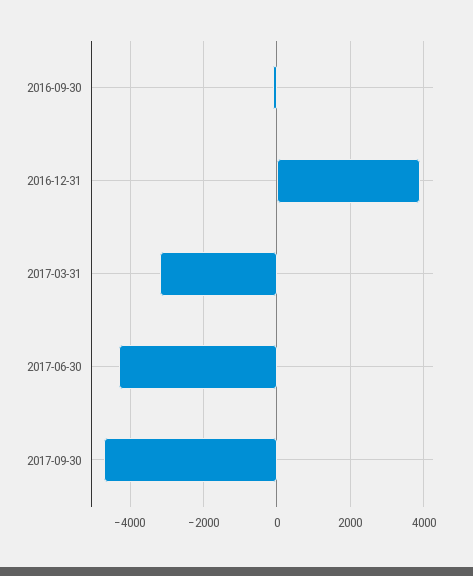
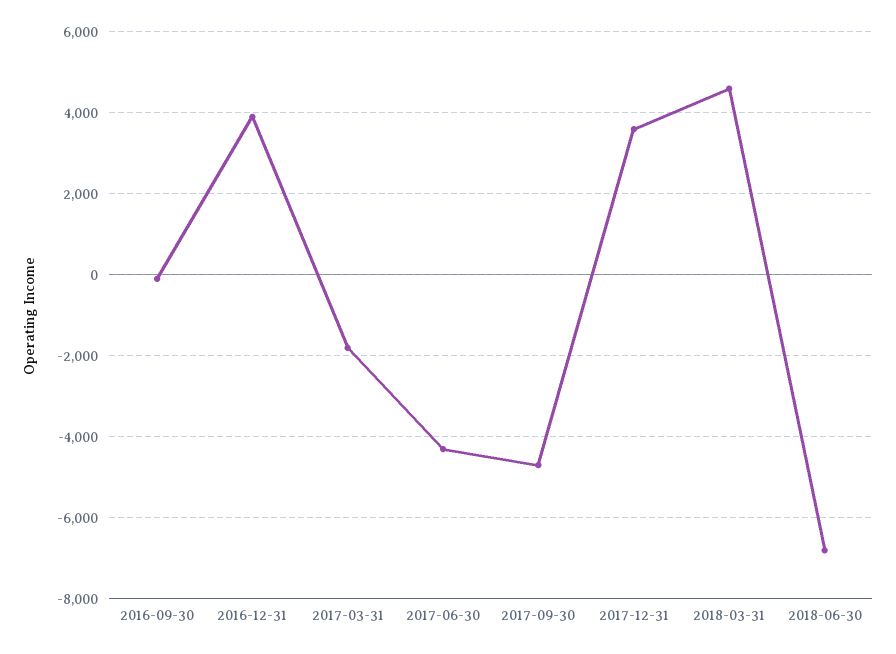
2017-03-31: -3200 -> -1800
2017-12-31: none -> 3600
2018-03-31: none -> 4600
2018-06-30: none -> -6800

